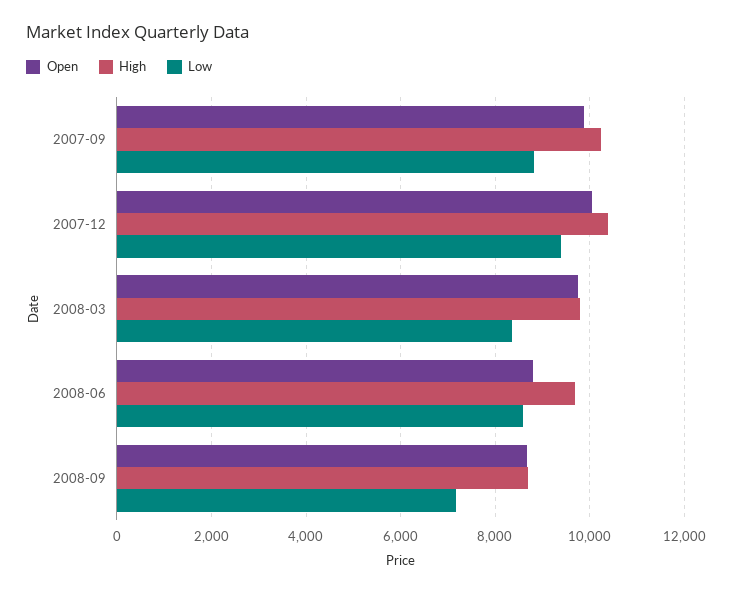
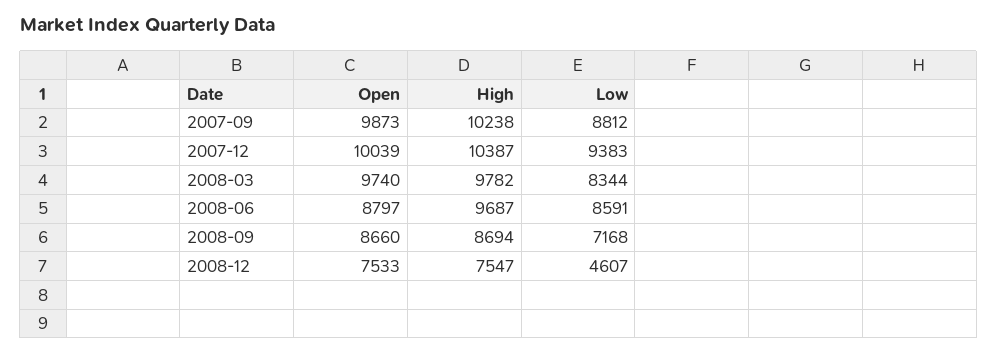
Open, 2008-12: none -> 7533
High, 2008-12: none -> 7547
Low, 2008-12: none -> 4607

